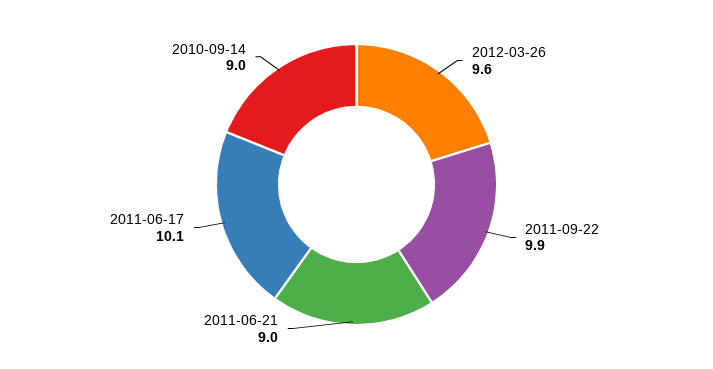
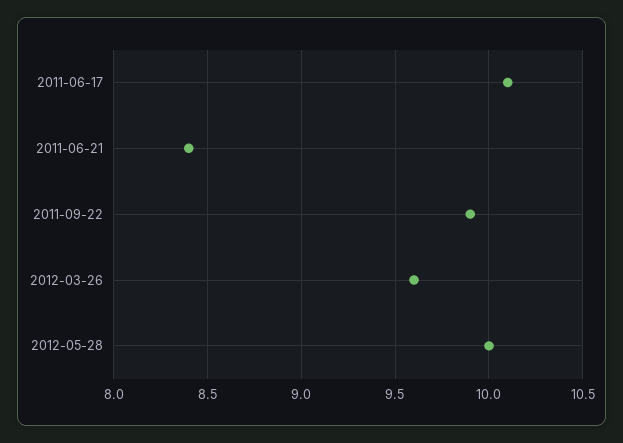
2011-06-21: 9 -> 8.4
2010-09-14: 9 -> none
2012-05-28: none -> 10

